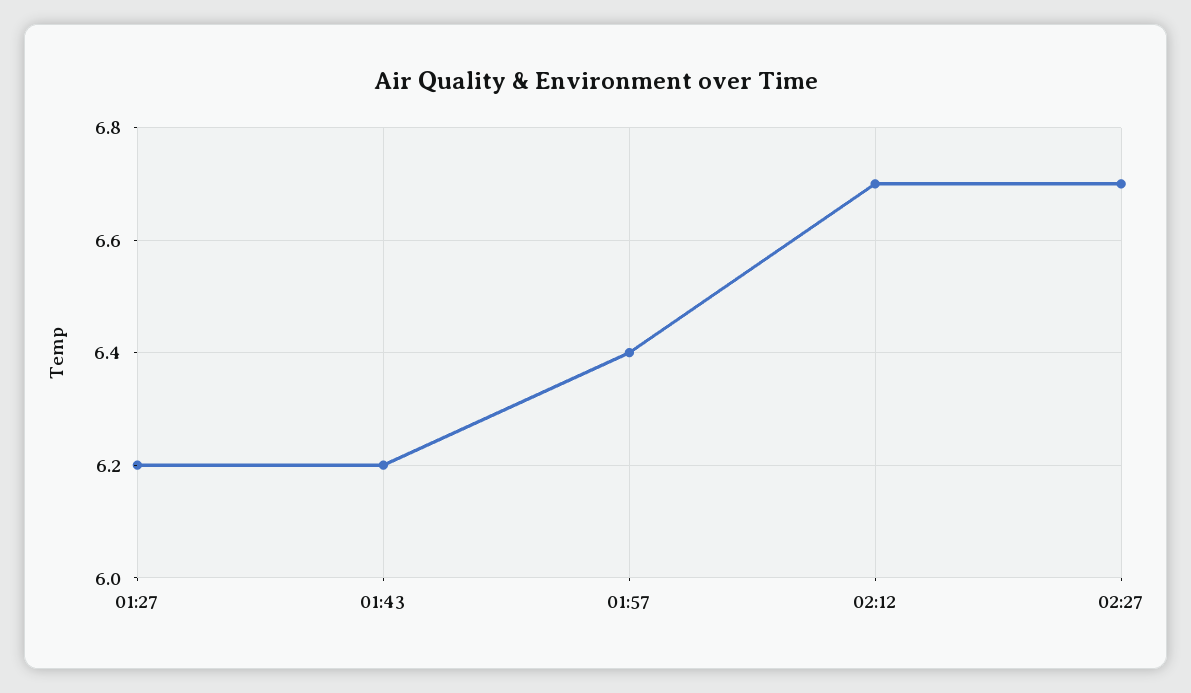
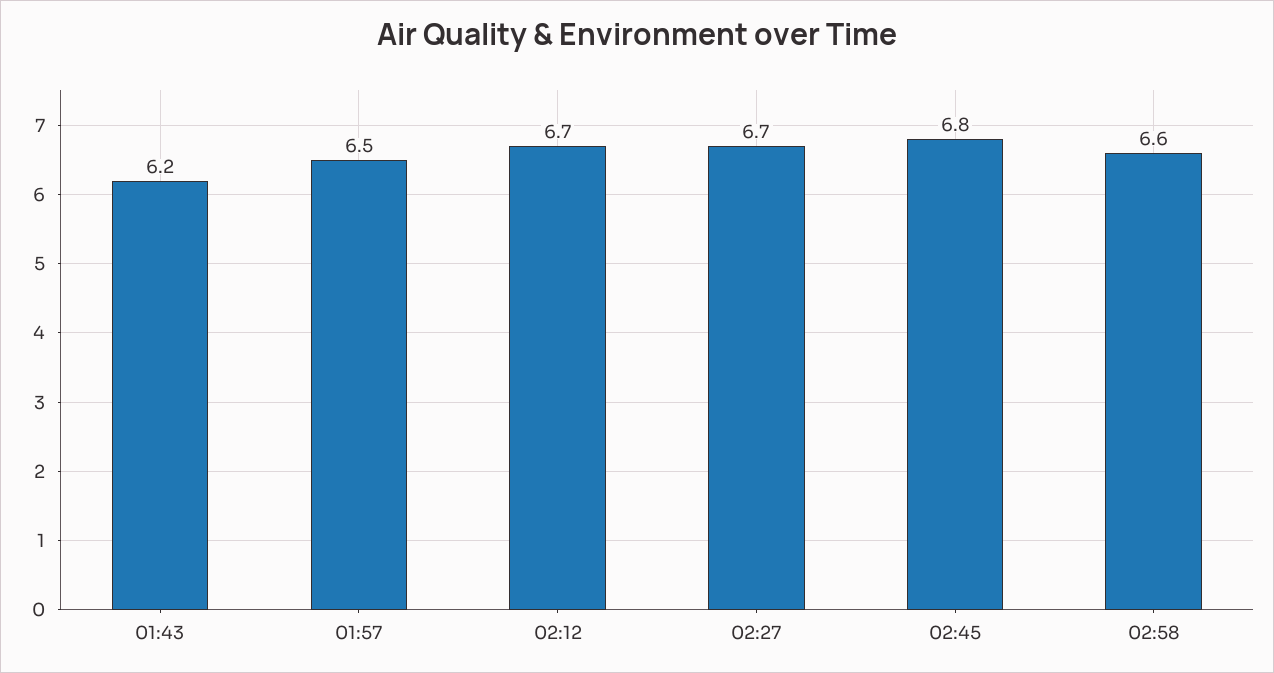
01:27: 6.2 -> none
01:57: 6.4 -> 6.5
02:45: none -> 6.8
02:58: none -> 6.6

